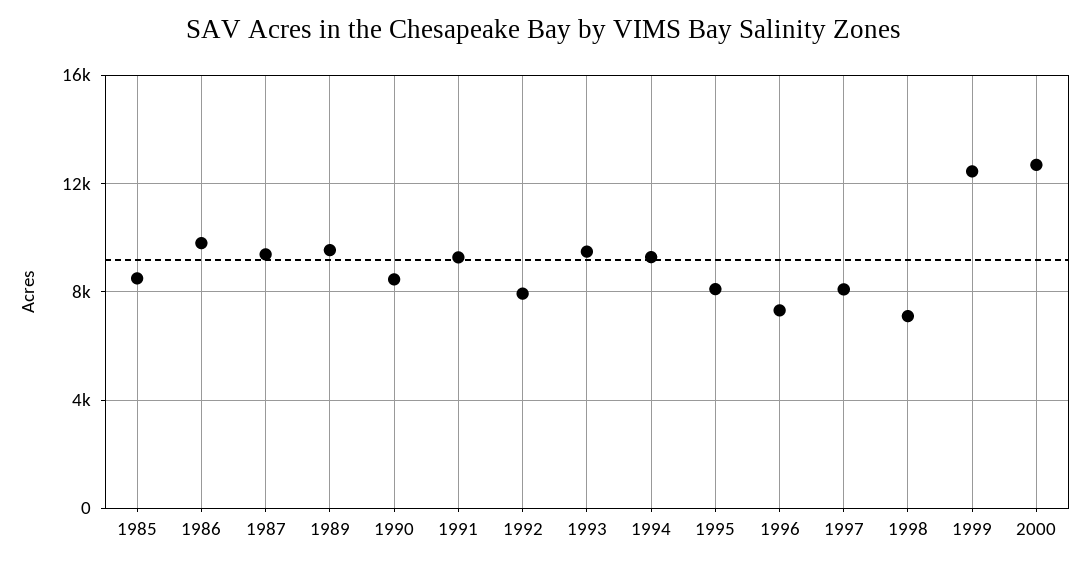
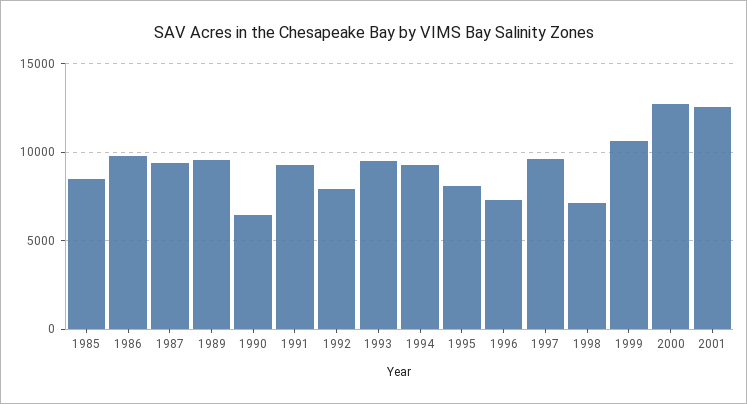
1990: 8500 -> 6500
1997: 8000 -> 9500
1999: 12500 -> 10500
2001: none -> 12500

